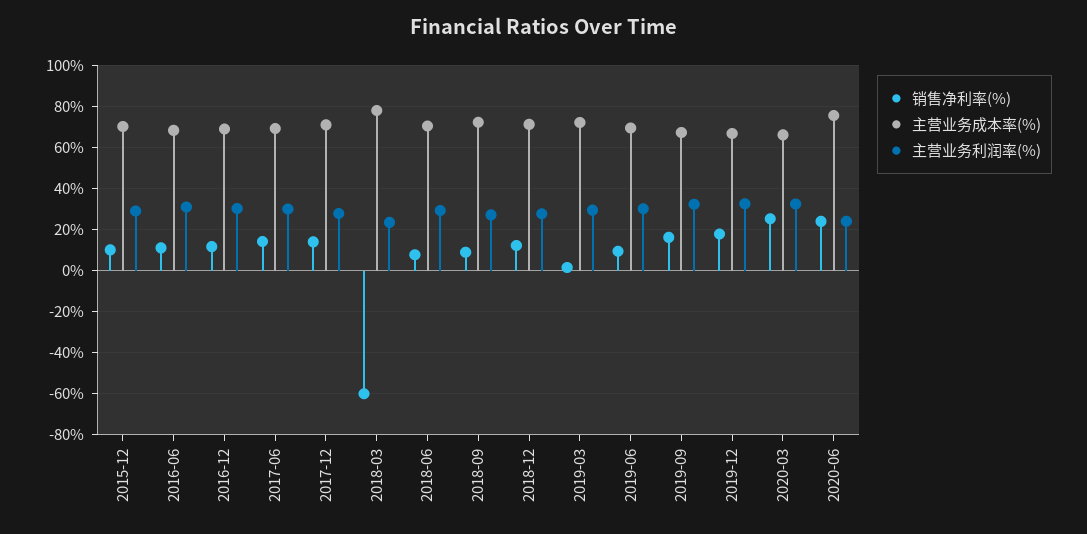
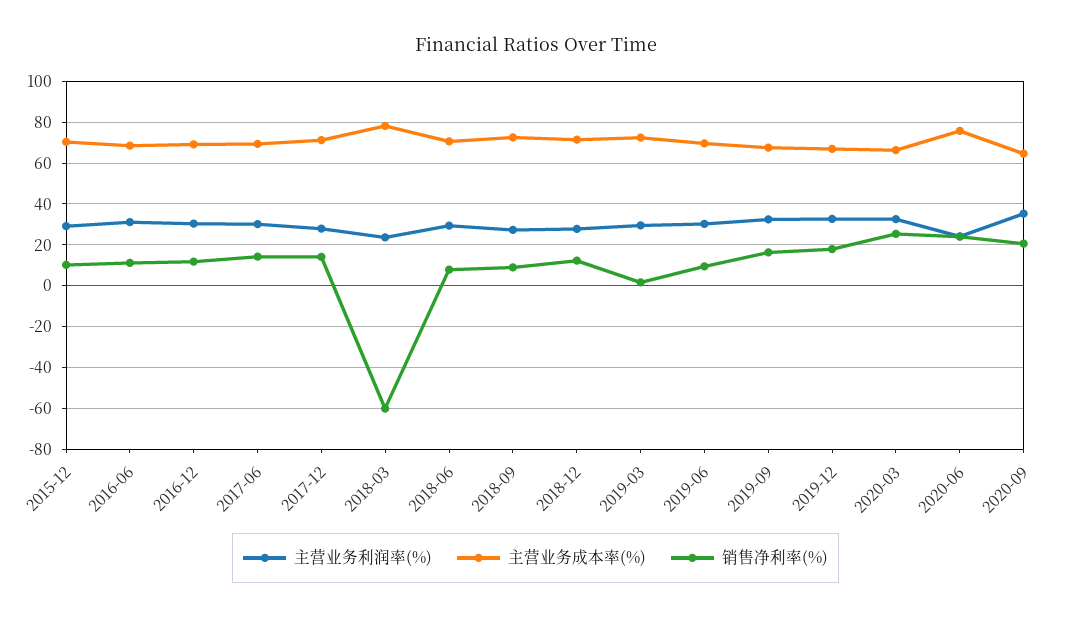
主营业务利润率(%), 2020-09: none -> 35
主营业务成本率(%), 2020-09: none -> 65
销售净利率(%), 2020-09: none -> 20

